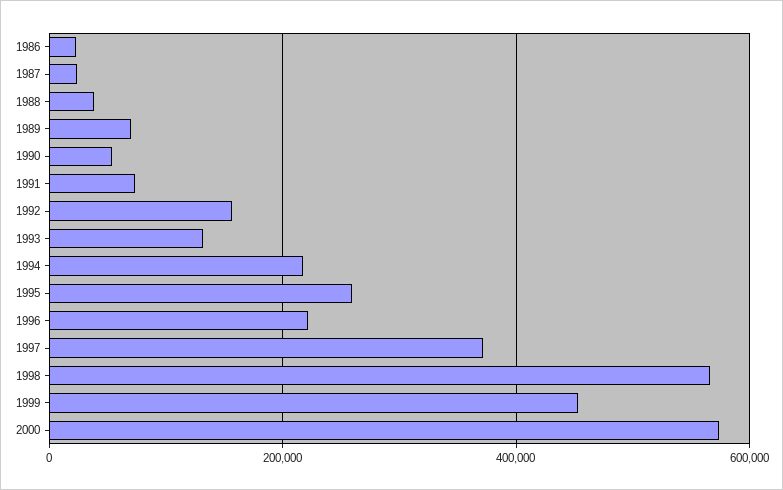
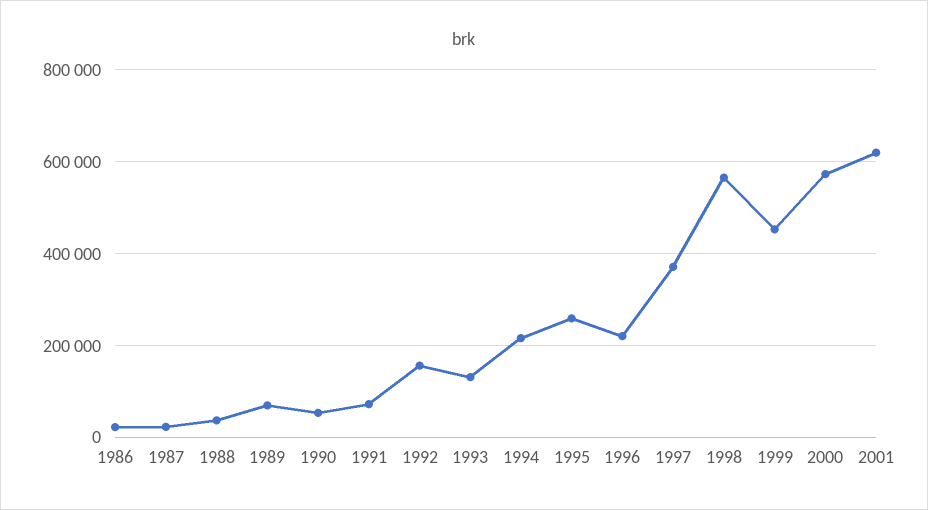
2001: none -> 620000

